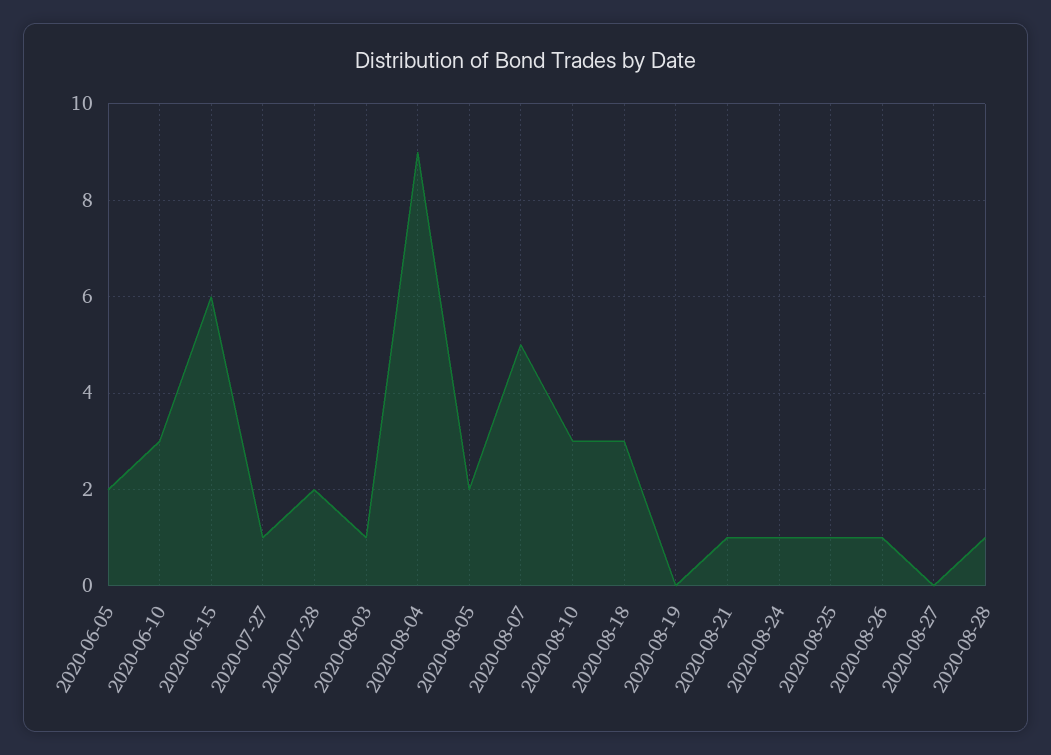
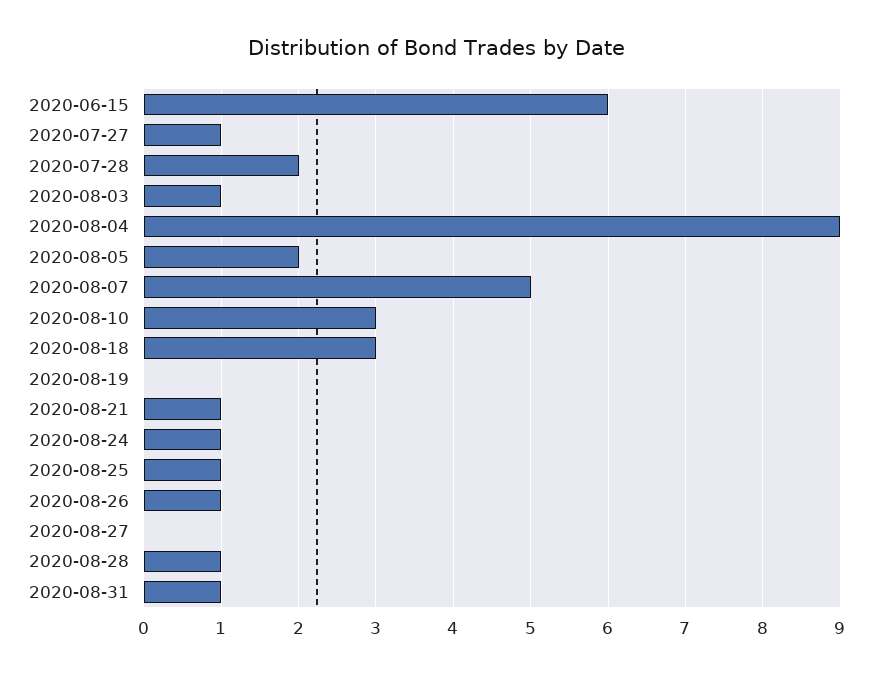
2020-06-05: 2 -> none
2020-06-10: 3 -> none
2020-08-31: none -> 1

